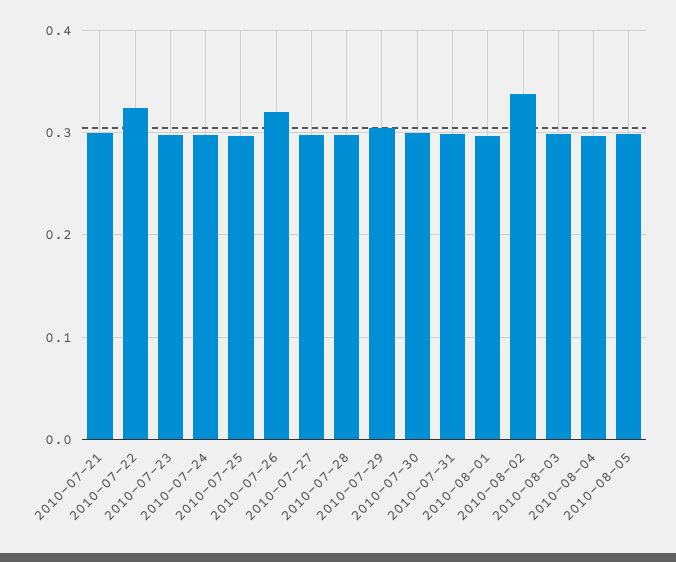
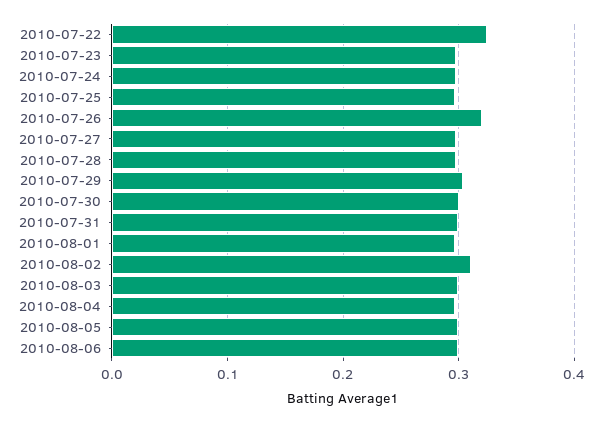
2010-07-21: 0.3 -> none
2010-08-02: 0.34 -> 0.31
2010-08-06: none -> 0.3

